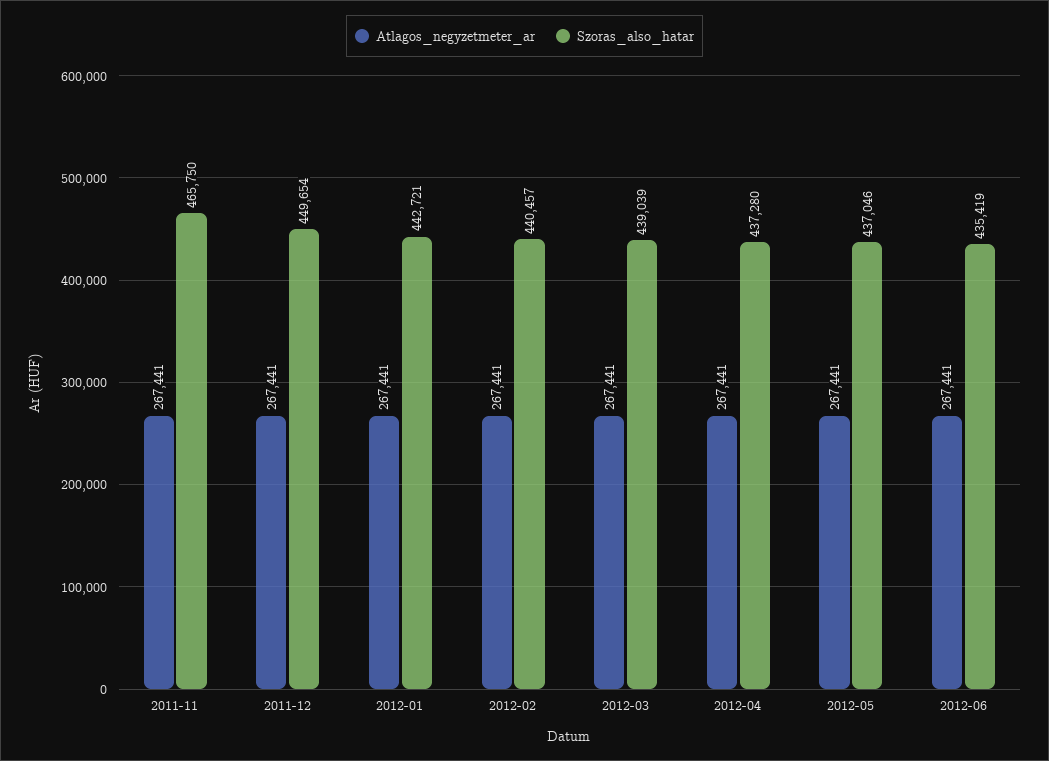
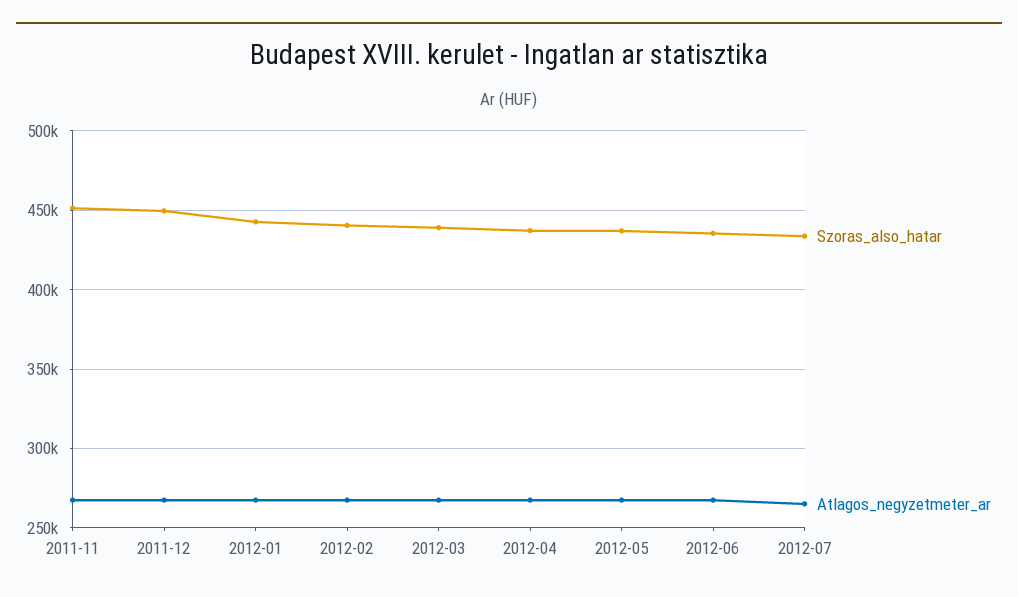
Szoras_also_hatar, 2011-11: 465750 -> 450000
Szoras_also_hatar, 2012-07: none -> 435000
Atlagos_negyzetmeter_ar, 2012-07: none -> 265000

